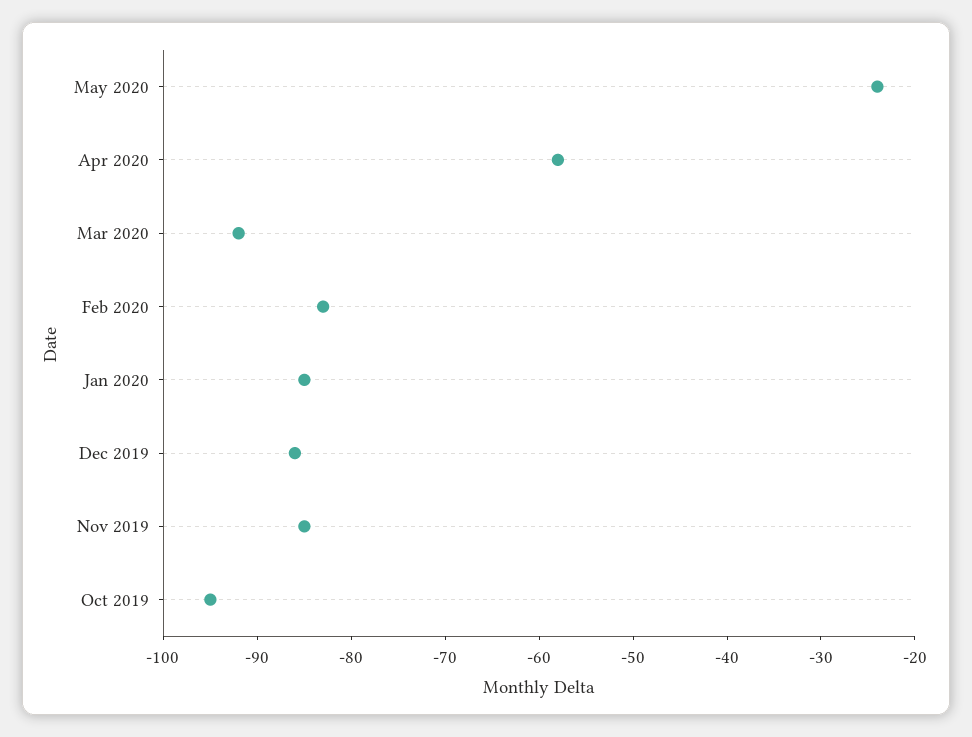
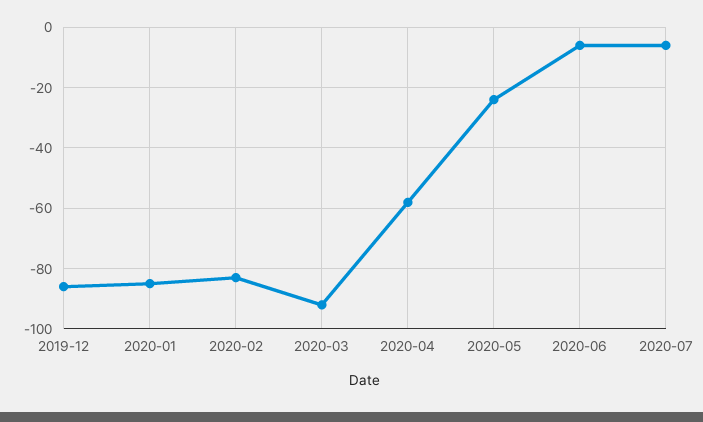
Nov 2019: -85 -> none
Oct 2019: -95 -> none
2020-06: none -> -5
2020-07: none -> -5

